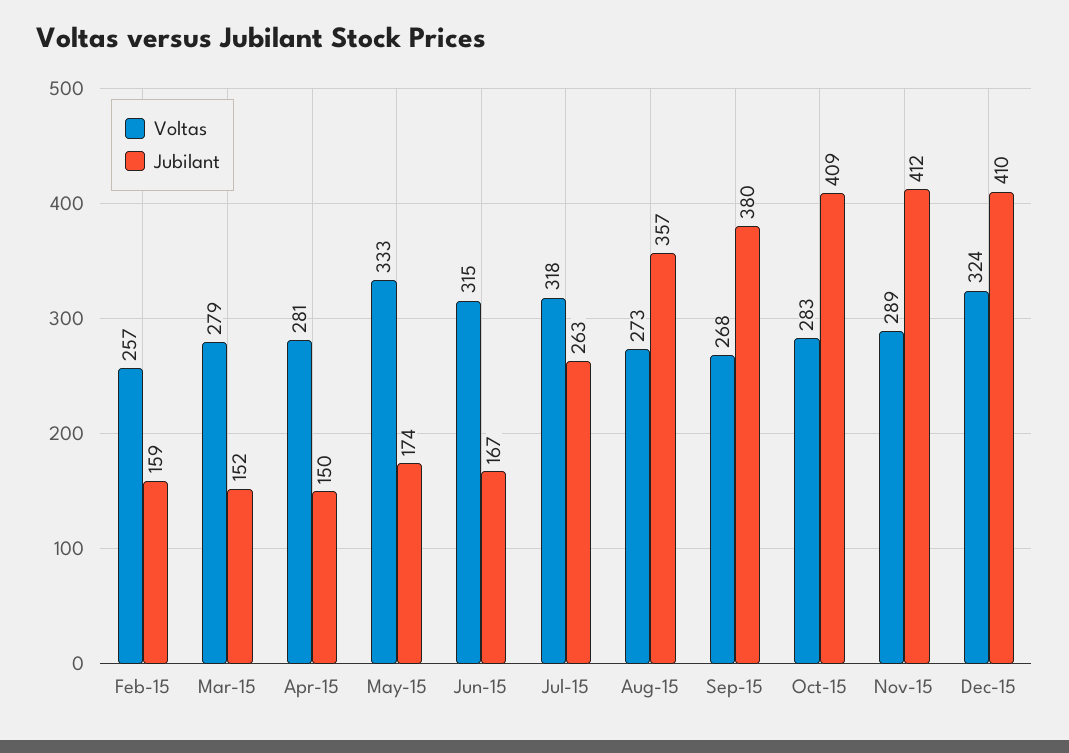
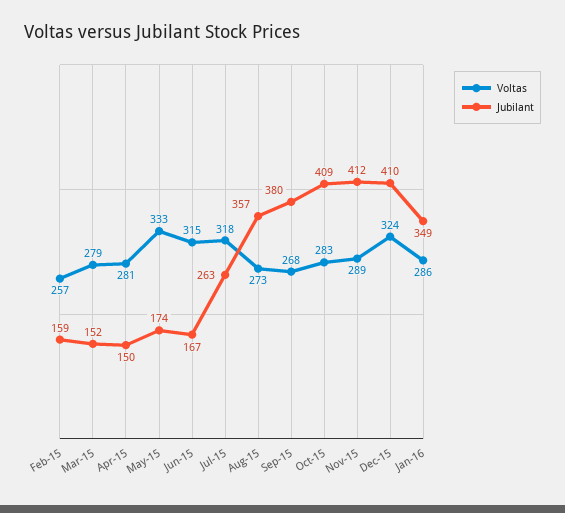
Voltas, Jan-16: none -> 286
Jubilant, Jan-16: none -> 349

